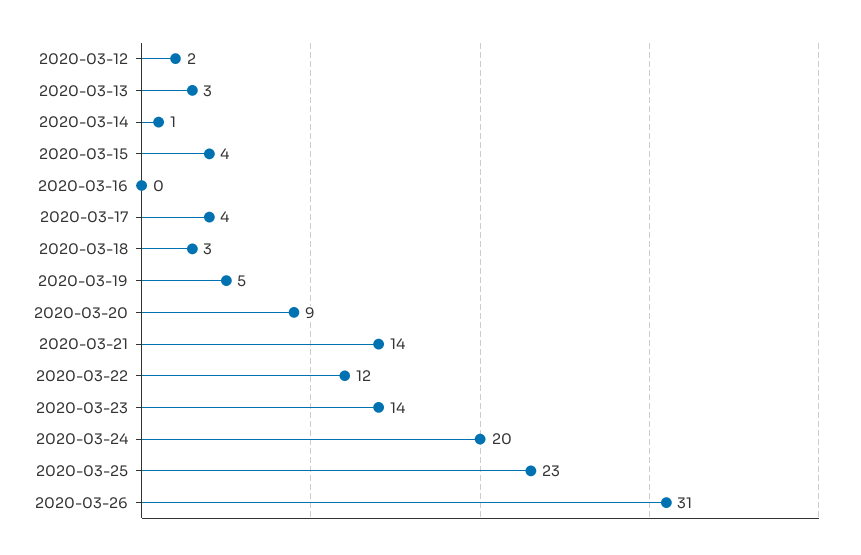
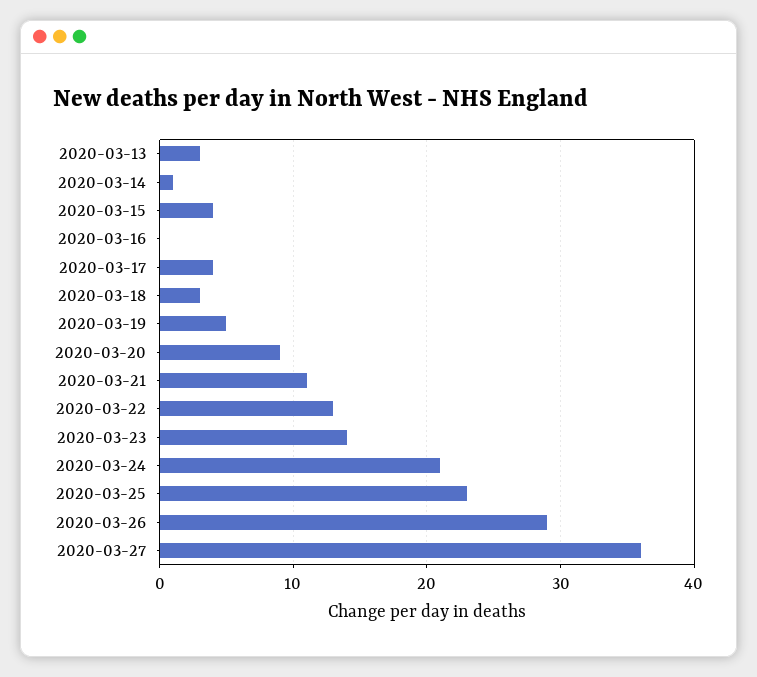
2020-03-12: 2 -> none
2020-03-21: 14 -> 11
2020-03-22: 12 -> 13
2020-03-24: 20 -> 21
2020-03-26: 31 -> 29
2020-03-27: none -> 36

